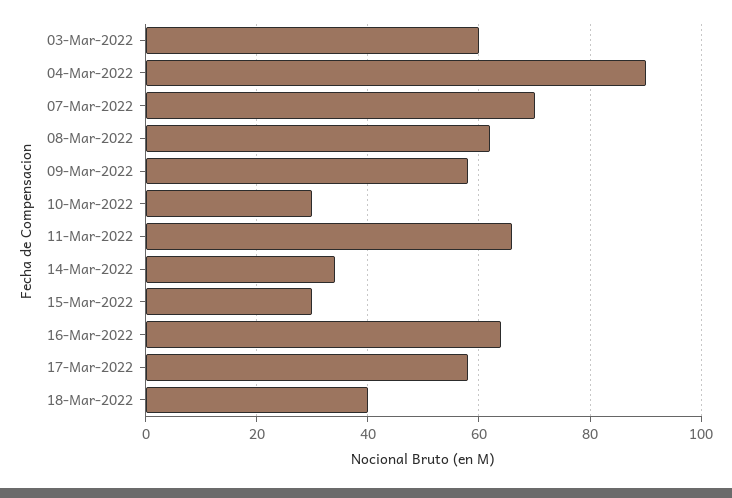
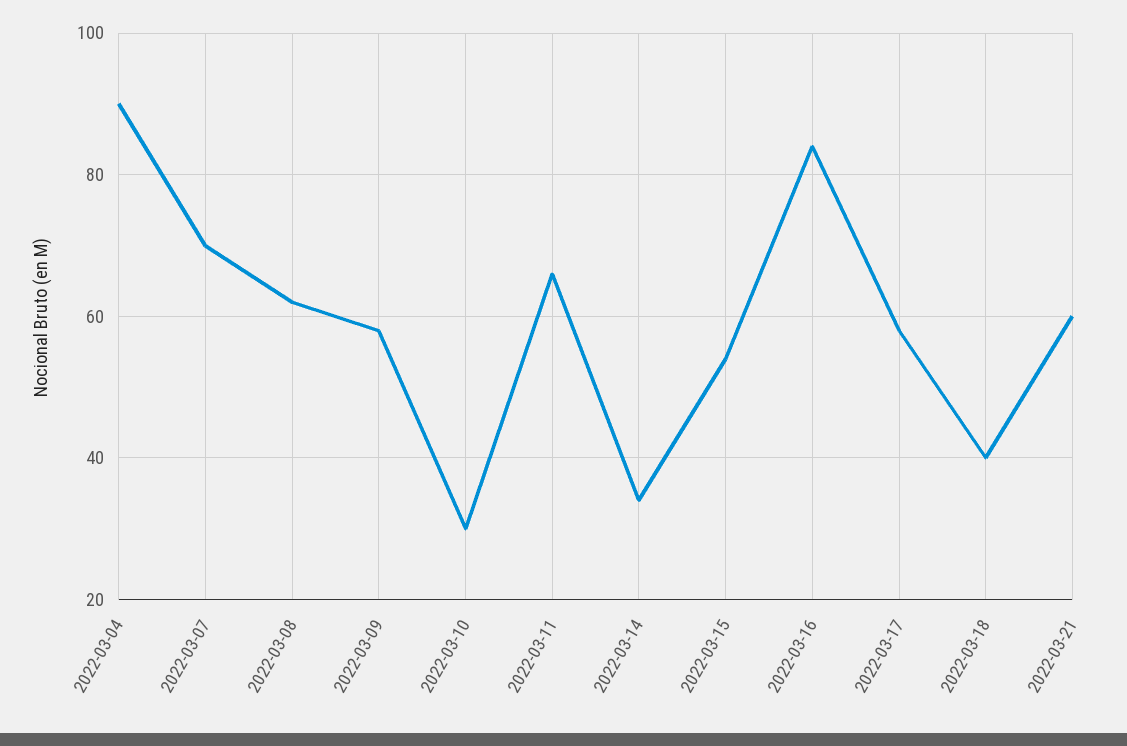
03-Mar-2022: 60 -> none
15-Mar-2022: 30 -> 55
16-Mar-2022: 65 -> 85
2022-03-21: none -> 60

